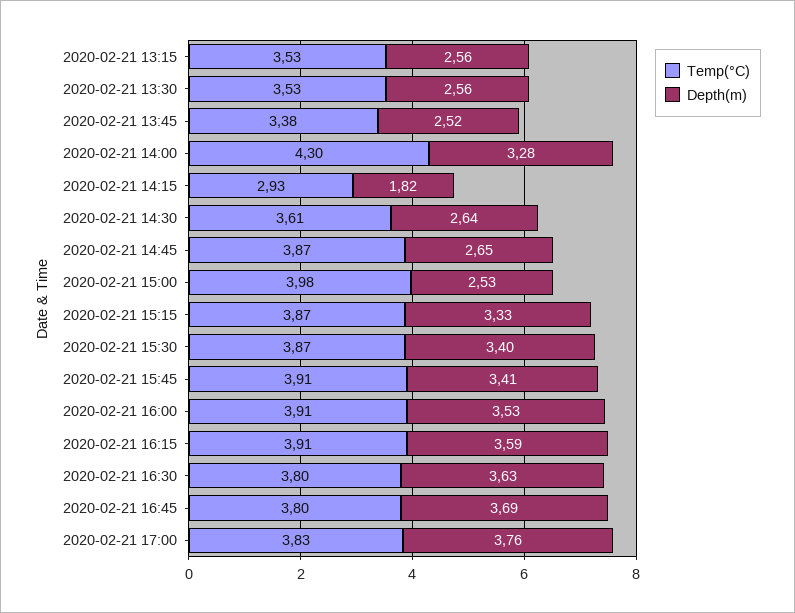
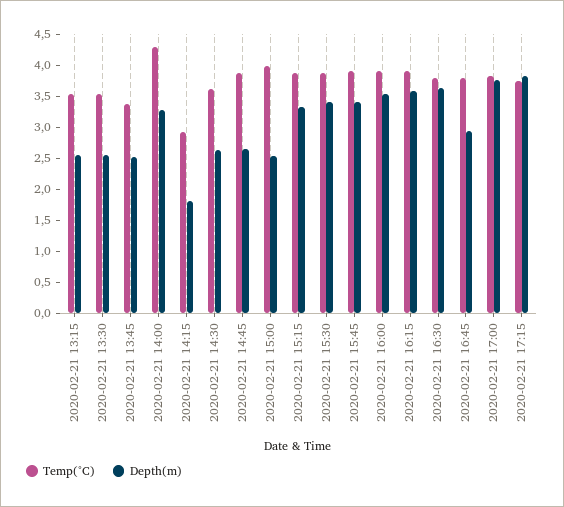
Depth(m), 2020-02-21 16:45: 3.69 -> 3
Temp(°C), 2020-02-21 17:15: none -> 3.75
Depth(m), 2020-02-21 17:15: none -> 3.75

